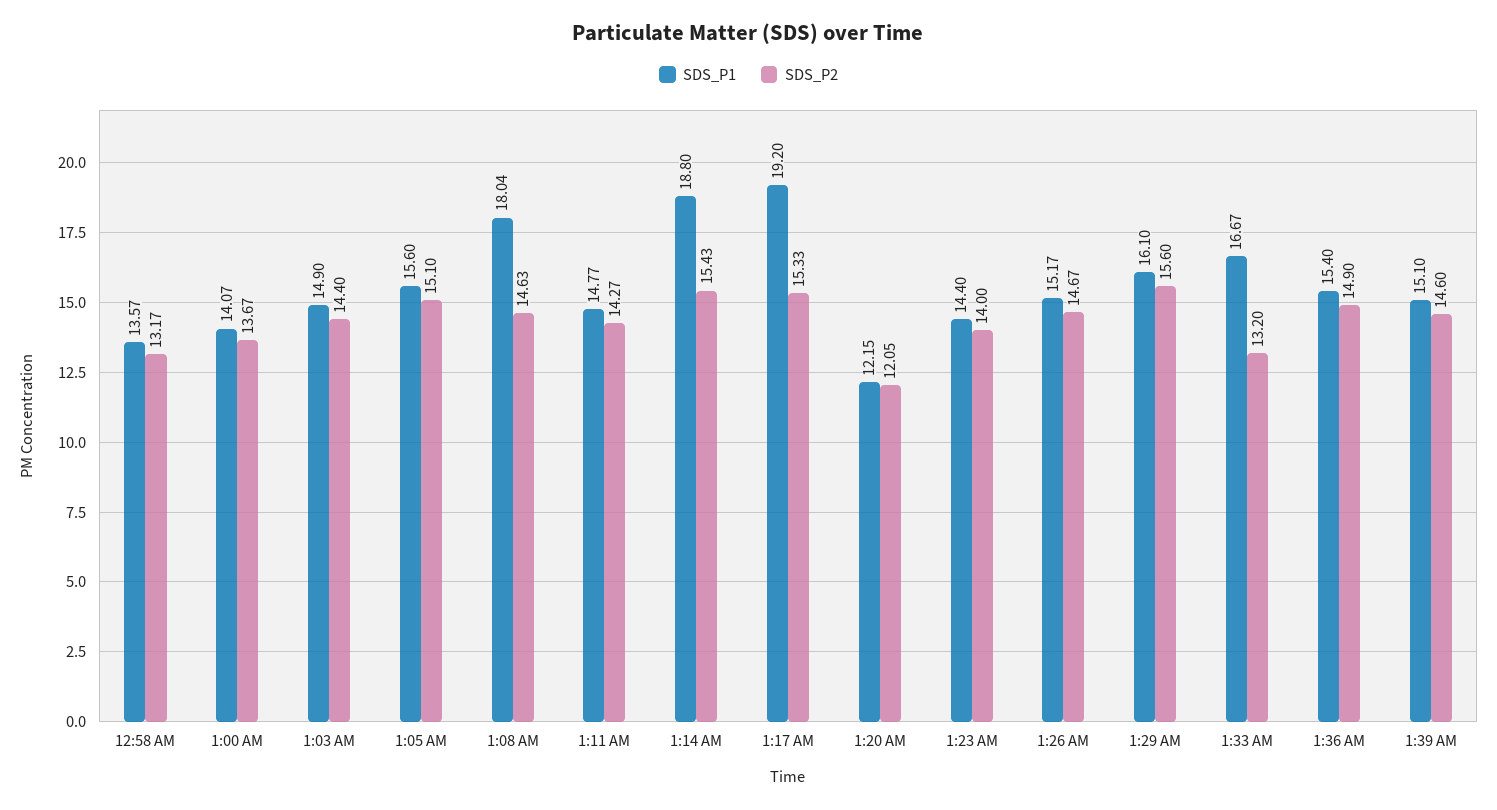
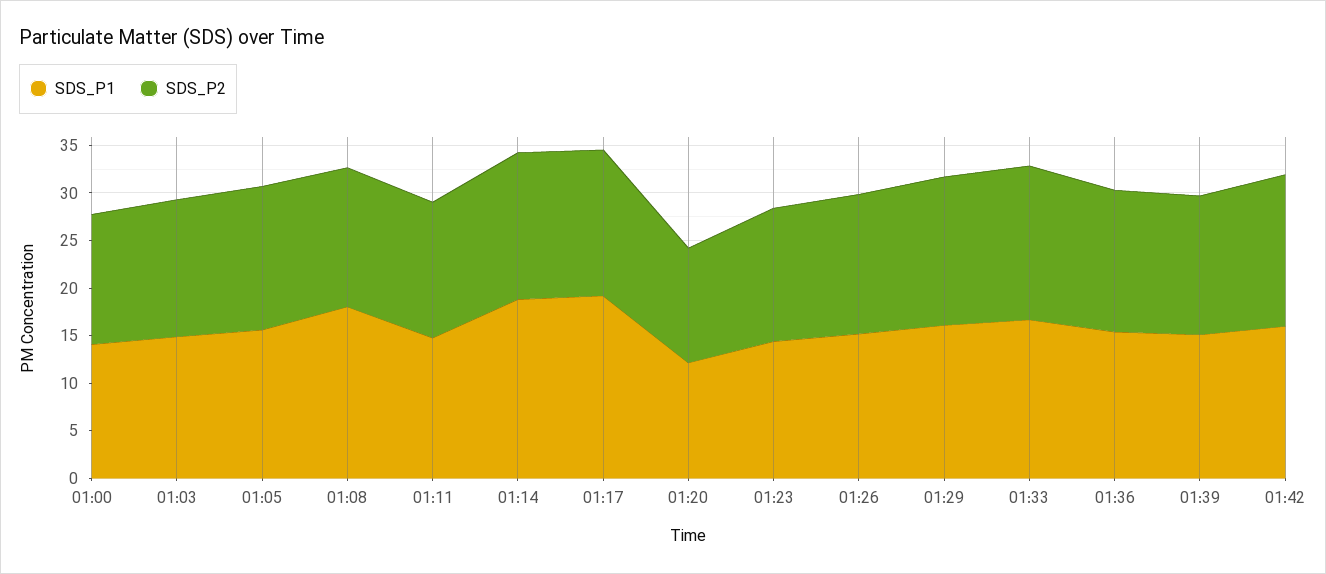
SDS_P1, 12:58 AM: 13.57 -> none
SDS_P2, 12:58 AM: 13.17 -> none
SDS_P2, 1:33 AM: 13.2 -> 16
SDS_P1, 01:42: none -> 16
SDS_P2, 01:42: none -> 16

